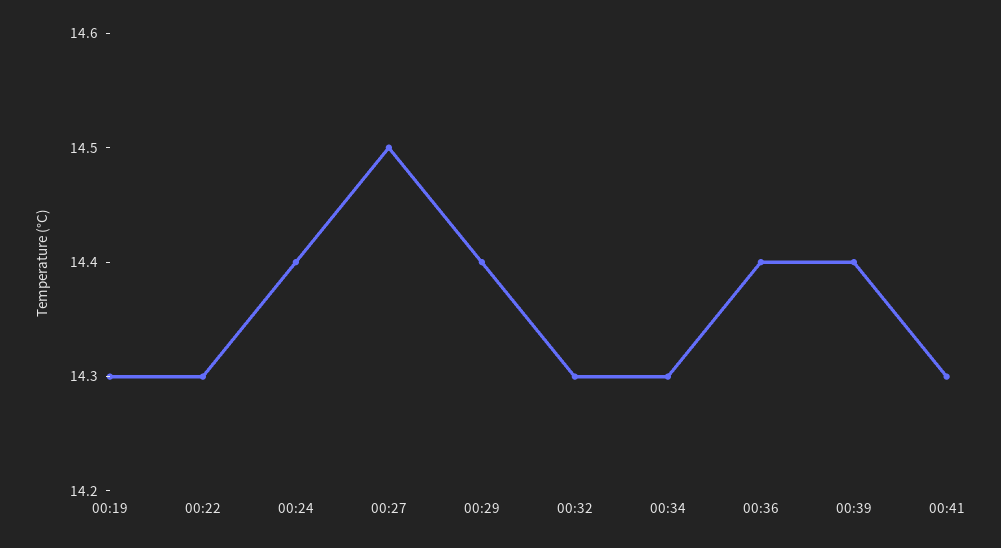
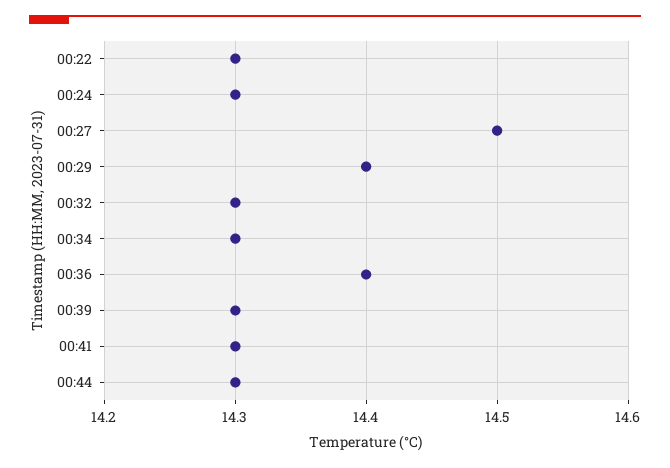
00:19: 14.3 -> none
00:24: 14.4 -> 14.3
00:39: 14.4 -> 14.3
00:44: none -> 14.3

